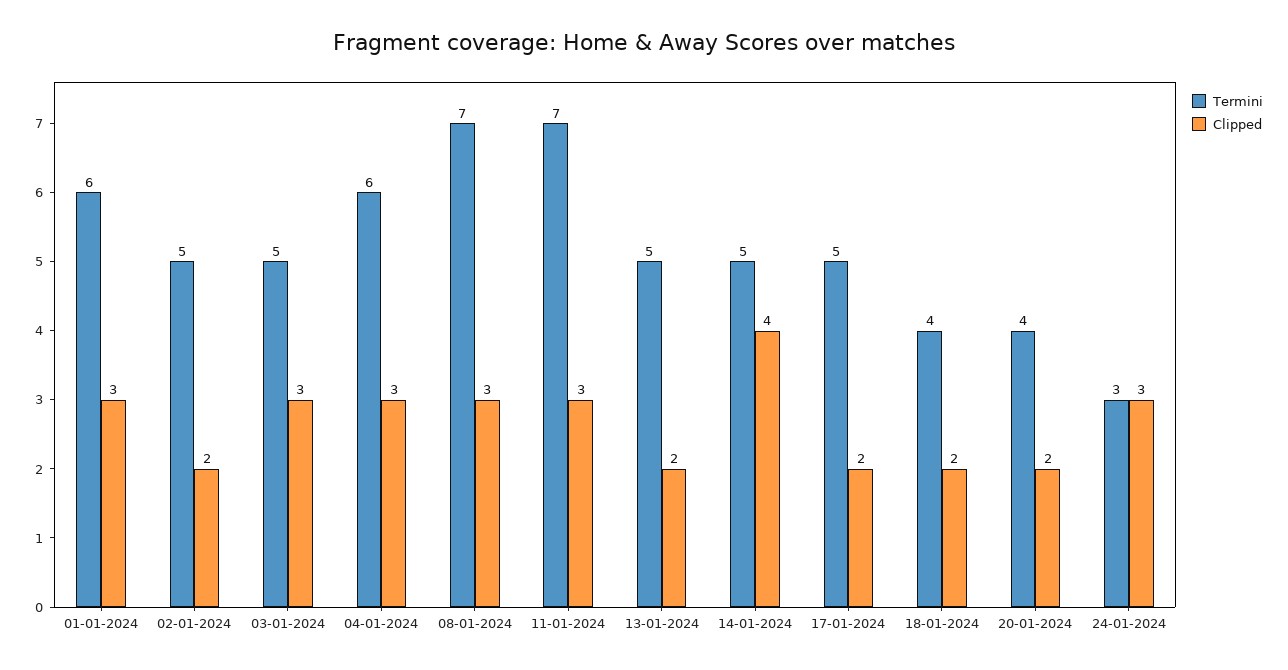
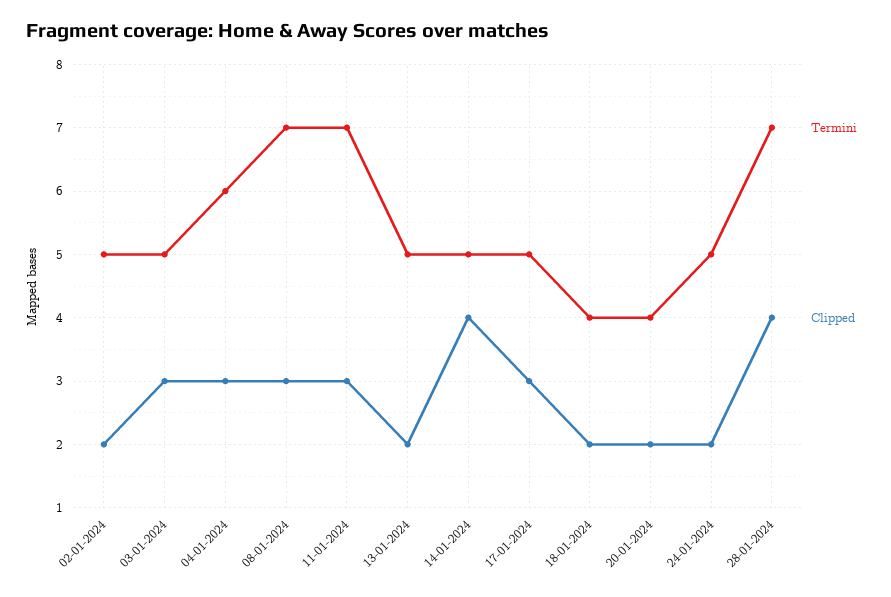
Termini, 01-01-2024: 6 -> none
Clipped, 01-01-2024: 3 -> none
Clipped, 17-01-2024: 2 -> 3
Termini, 24-01-2024: 3 -> 5
Clipped, 24-01-2024: 3 -> 2
Termini, 28-01-2024: none -> 7
Clipped, 28-01-2024: none -> 4

